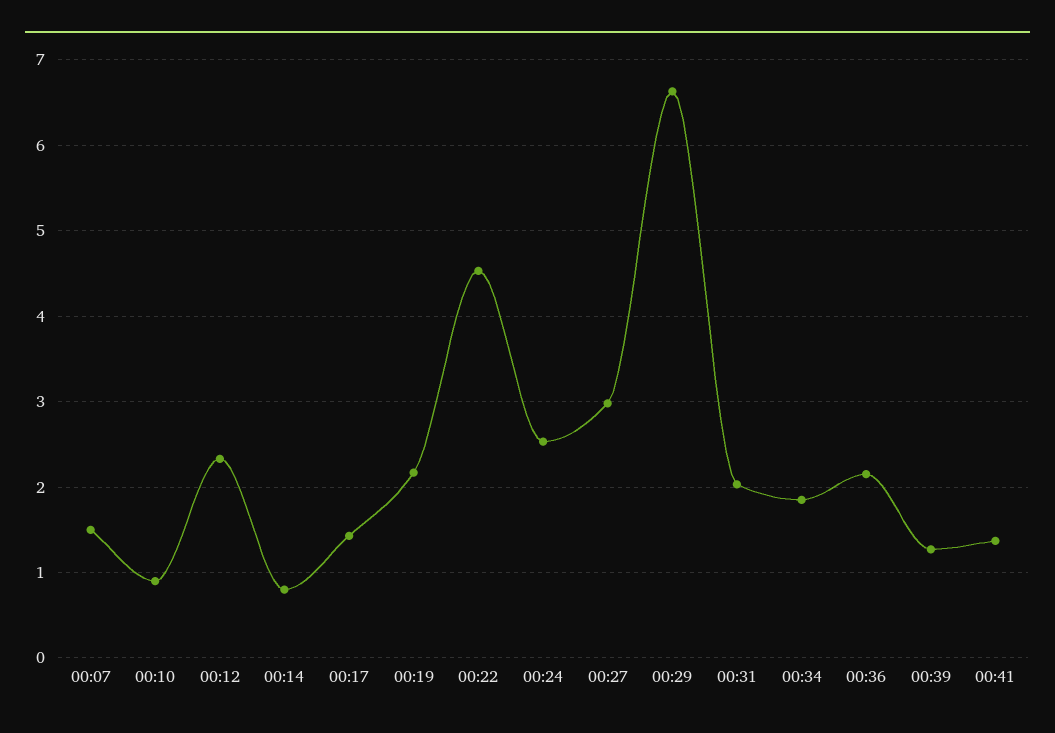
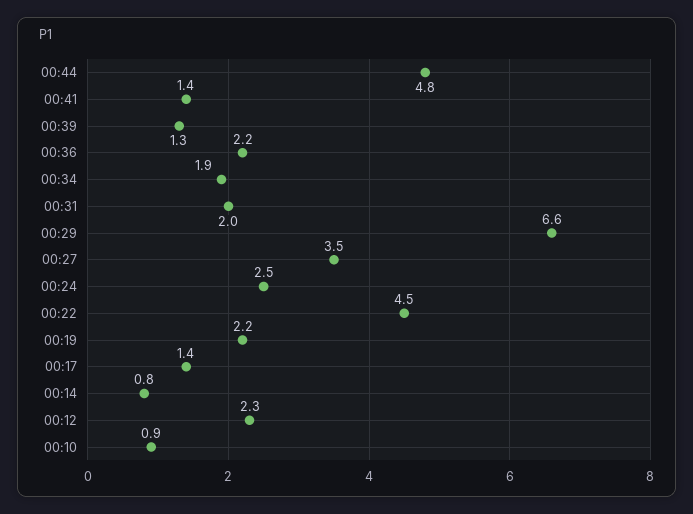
00:07: 1.5 -> none
00:27: 3 -> 3.5
00:44: none -> 4.8

